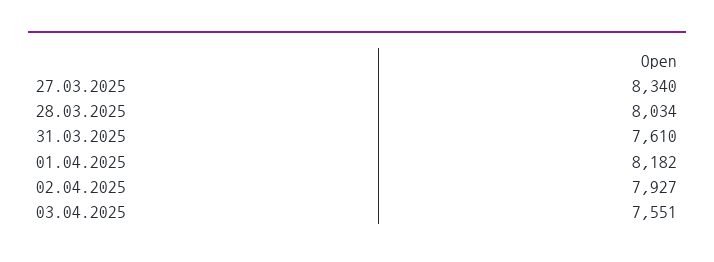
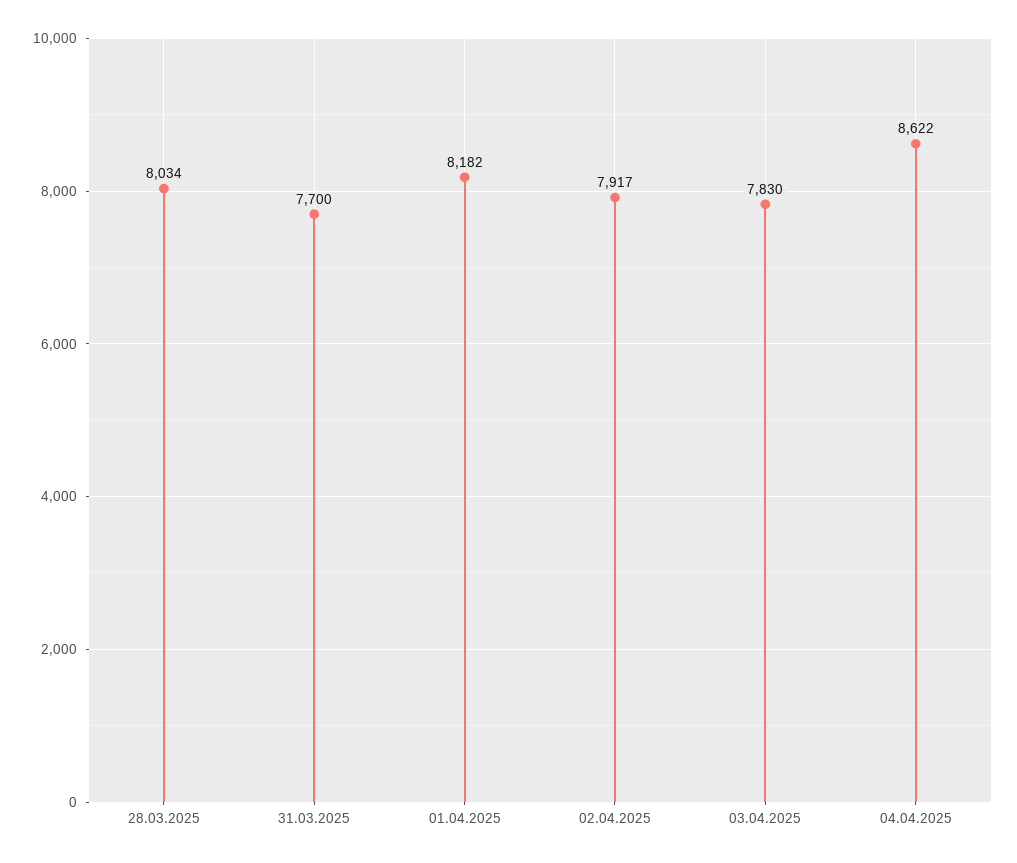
27.03.2025: 8340 -> none
31.03.2025: 7610 -> 7700
02.04.2025: 7927 -> 7917
03.04.2025: 7551 -> 7830
04.04.2025: none -> 8622

